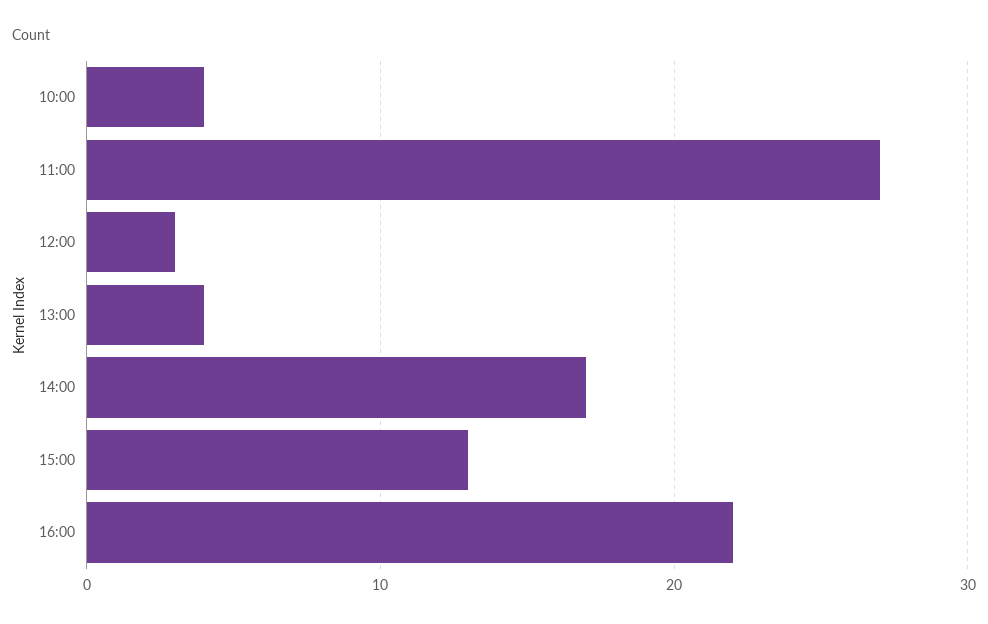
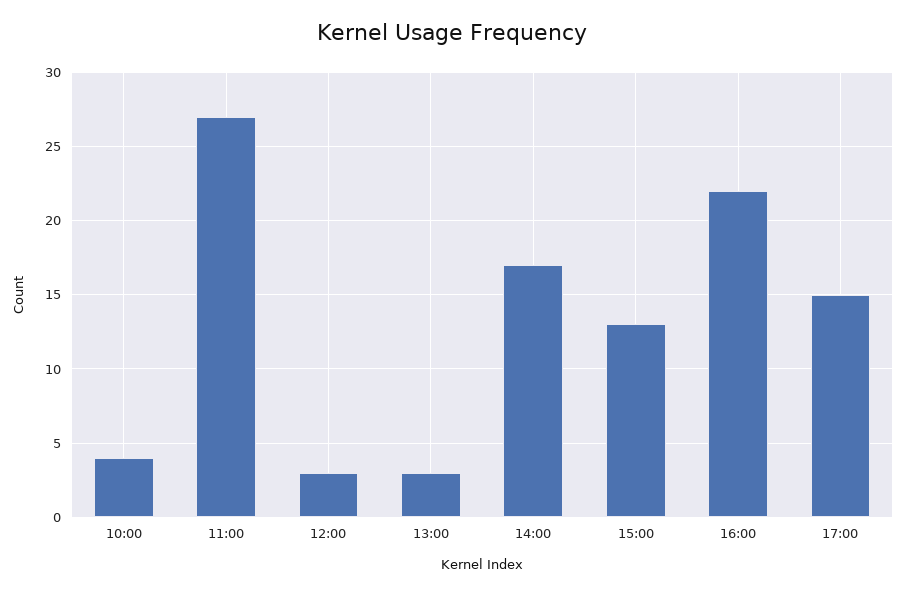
13:00: 4 -> 3
17:00: none -> 15

